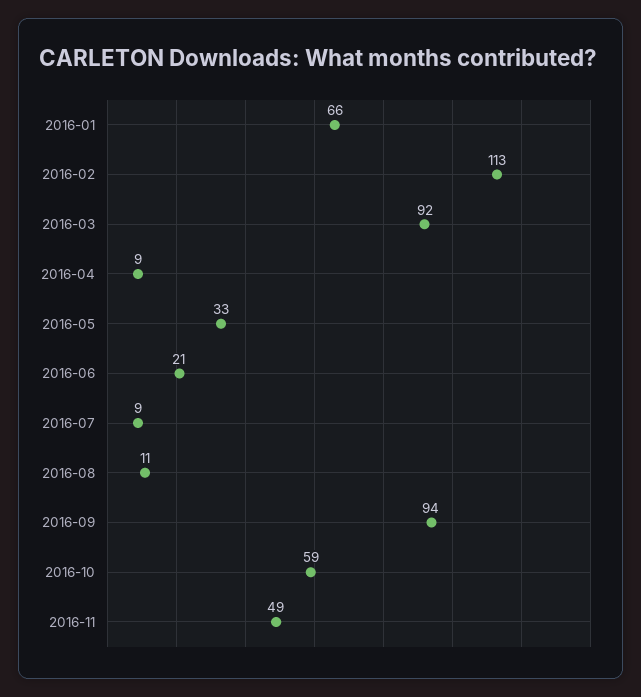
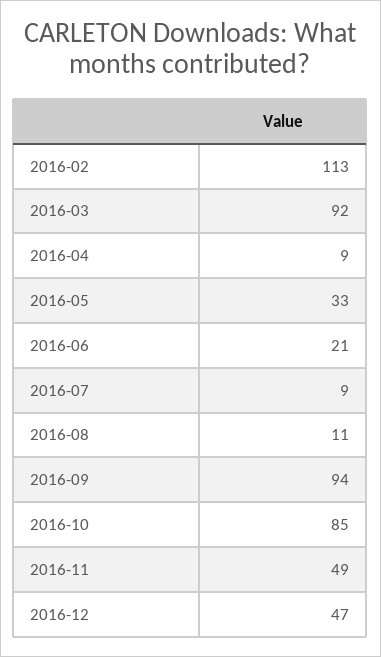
2016-01: 66 -> none
2016-10: 59 -> 85
2016-12: none -> 47

